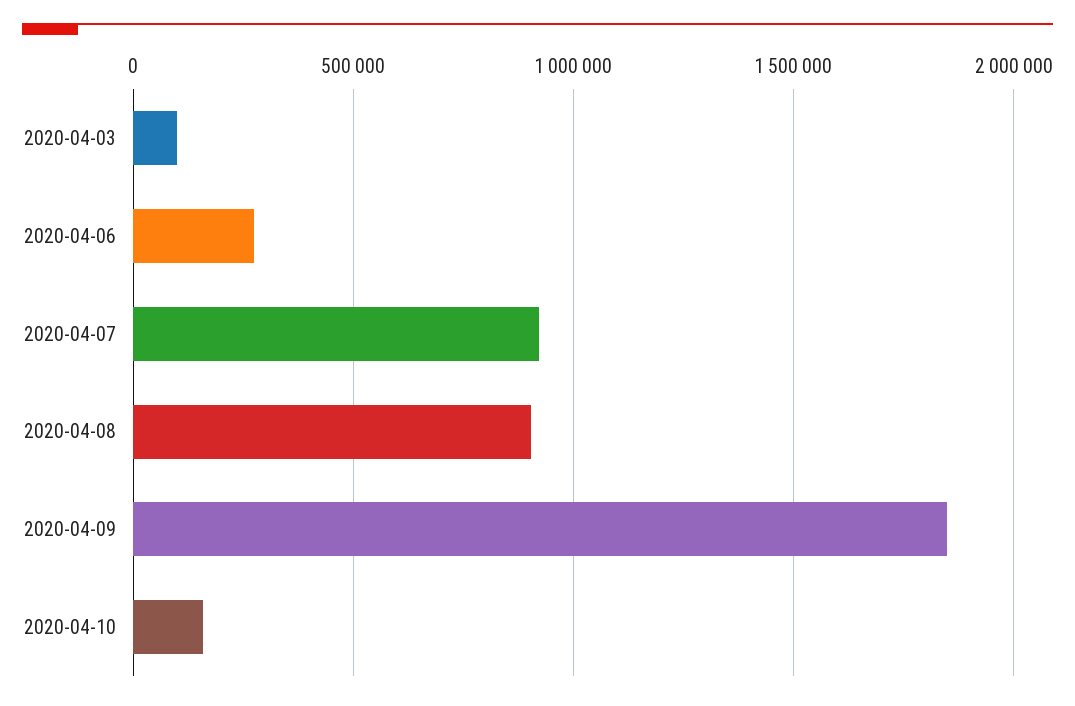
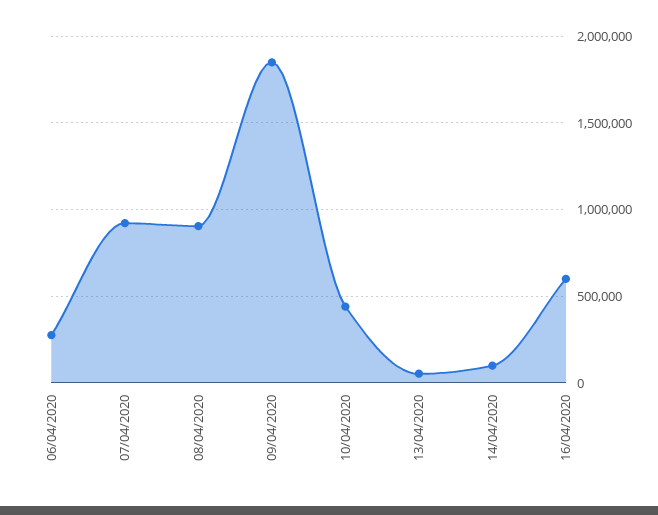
2020-04-03: 100000 -> none
2020-04-10: 150000 -> 450000
13/04/2020: none -> 50000
14/04/2020: none -> 100000
16/04/2020: none -> 600000

